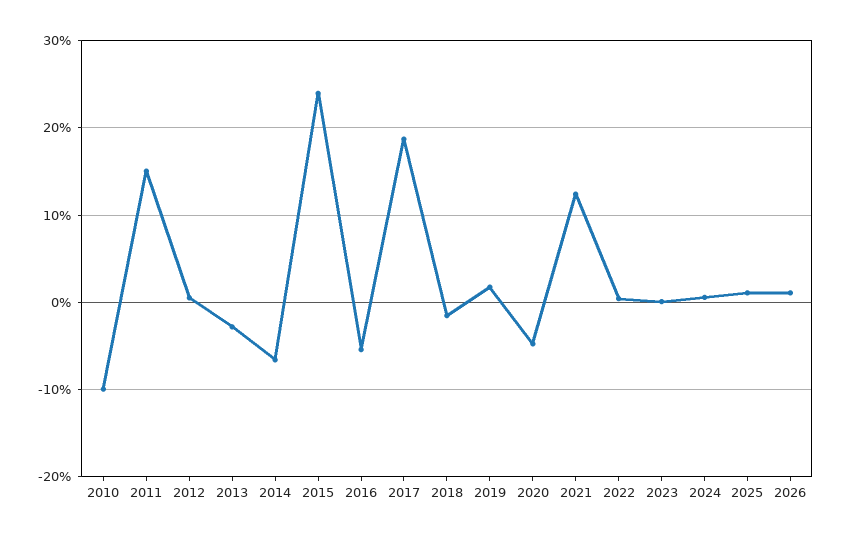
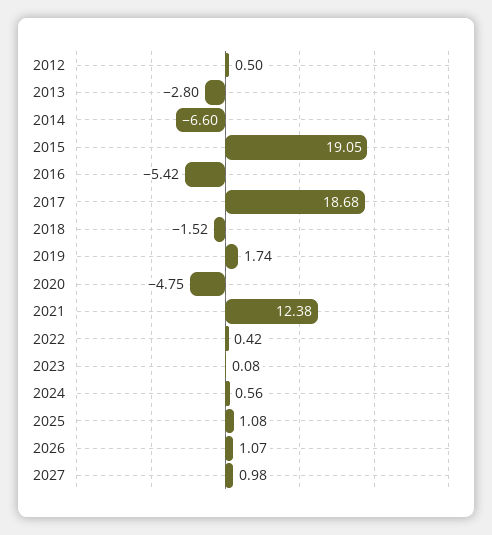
2010: -10 -> none
2011: 15 -> none
2015: 24 -> 19.05
2027: none -> 0.98

